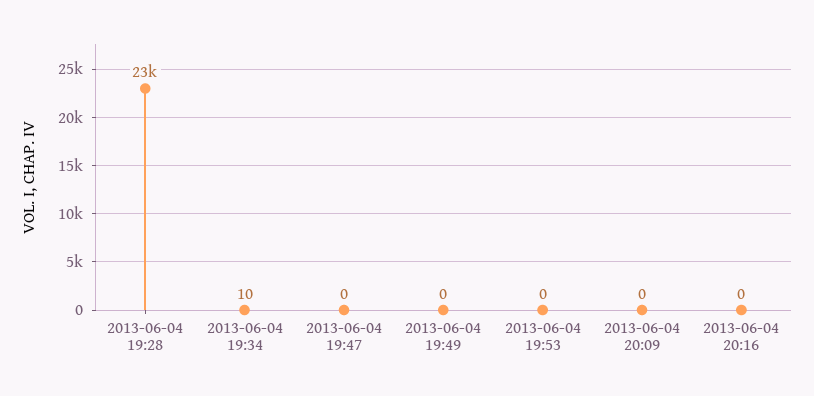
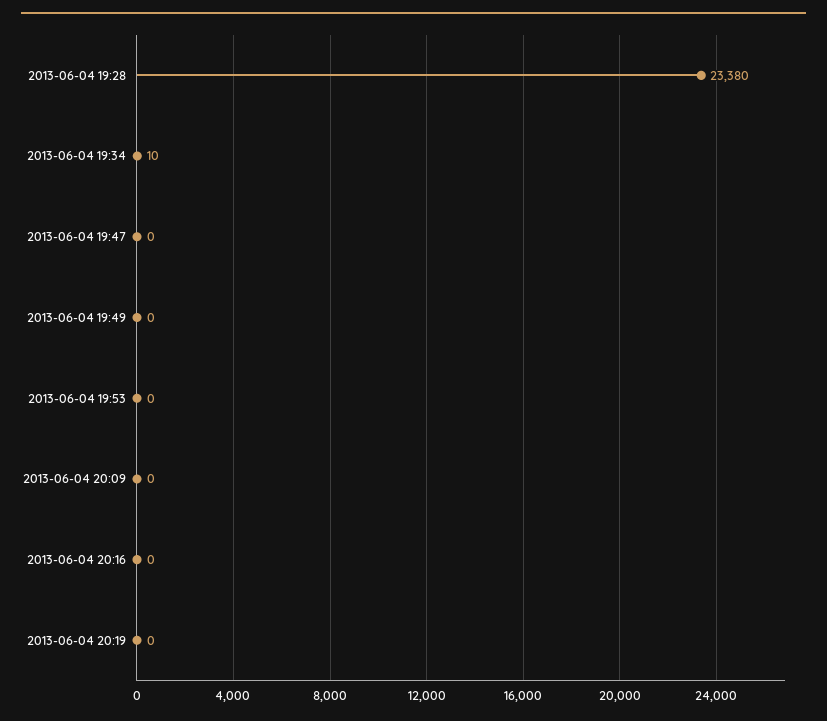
2013-06-04 20:19: none -> 0

